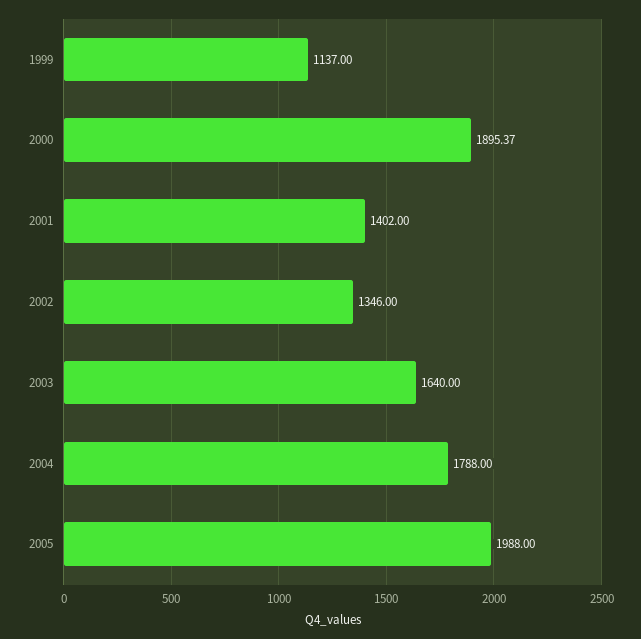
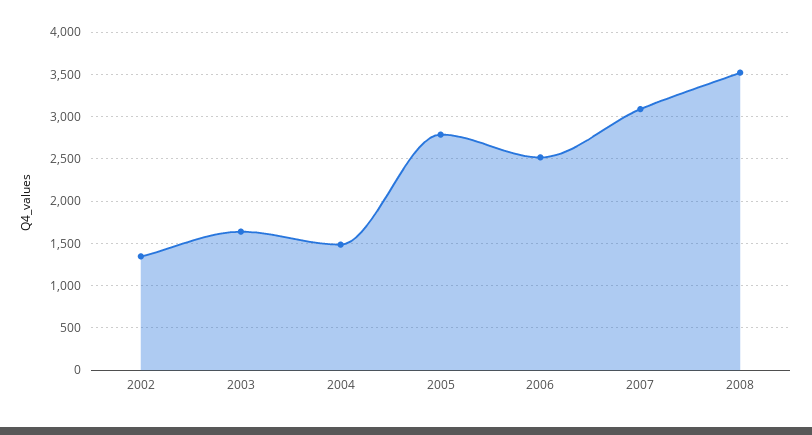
1999: 1137 -> none
2000: 1895.37 -> none
2001: 1402 -> none
2004: 1788 -> 1500
2005: 1988 -> 2800
2006: none -> 2500
2007: none -> 3100
2008: none -> 3500

